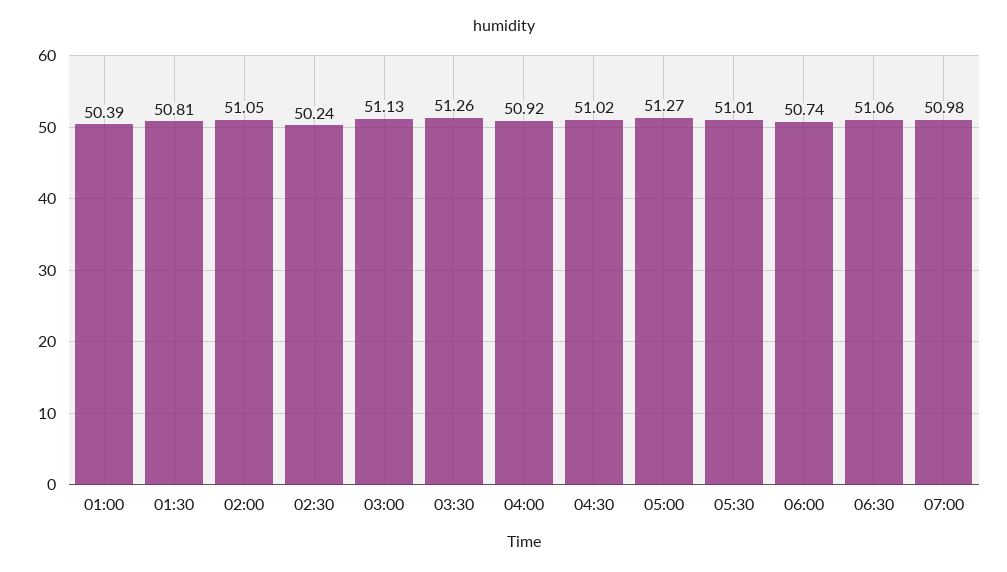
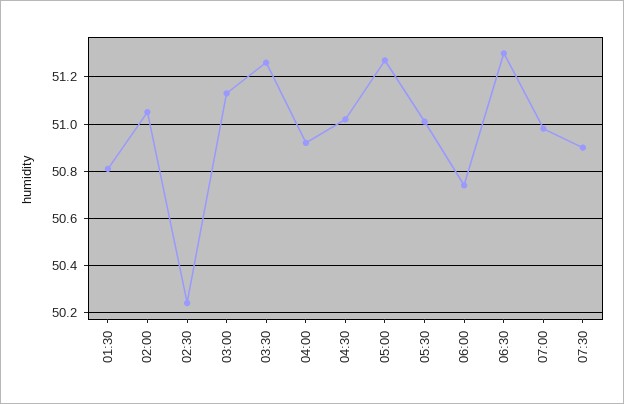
01:00: 50.39 -> none
06:30: 51.06 -> 51.3
07:30: none -> 50.9

